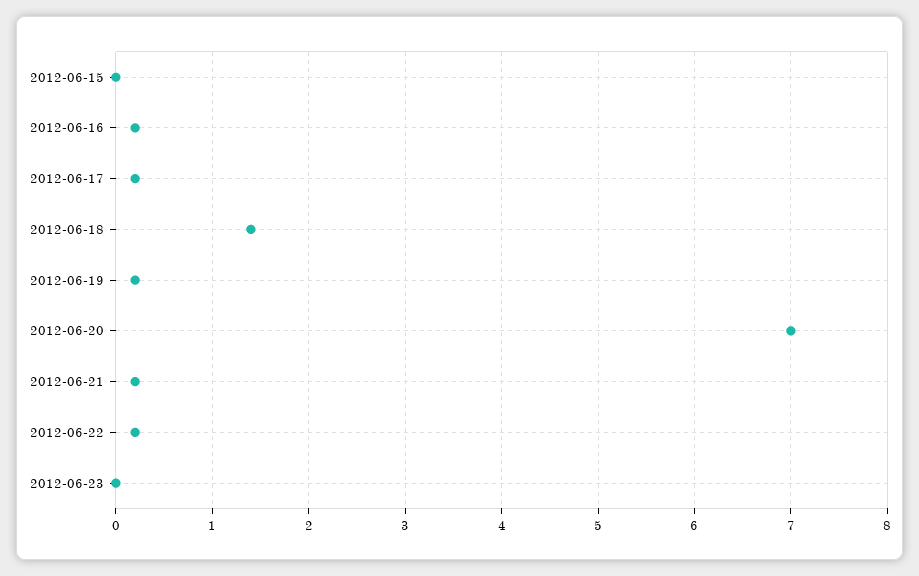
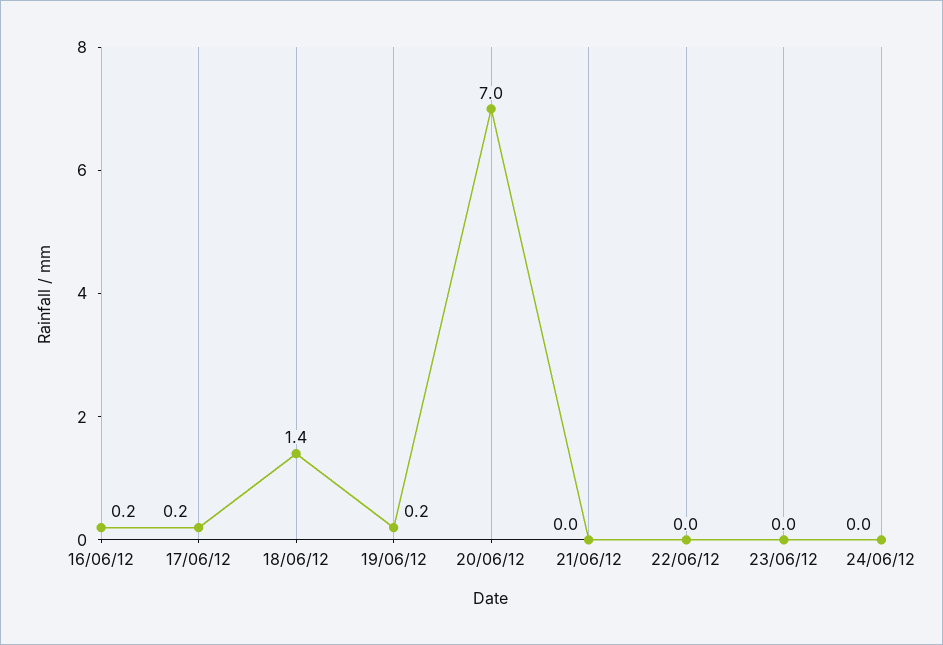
2012-06-15: 0 -> none
2012-06-21: 0.2 -> 0
2012-06-22: 0.2 -> 0
24/06/12: none -> 0

